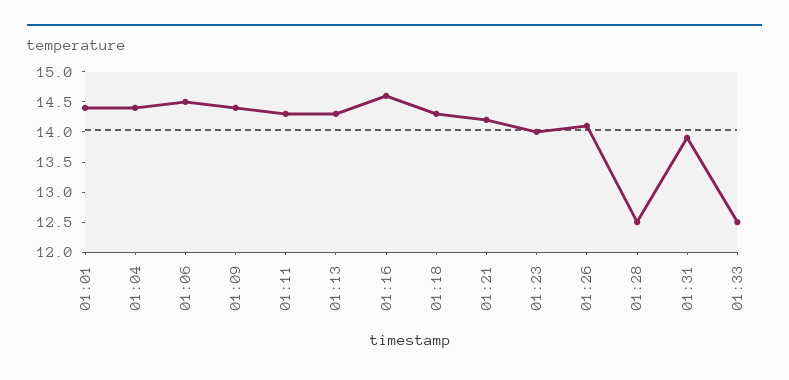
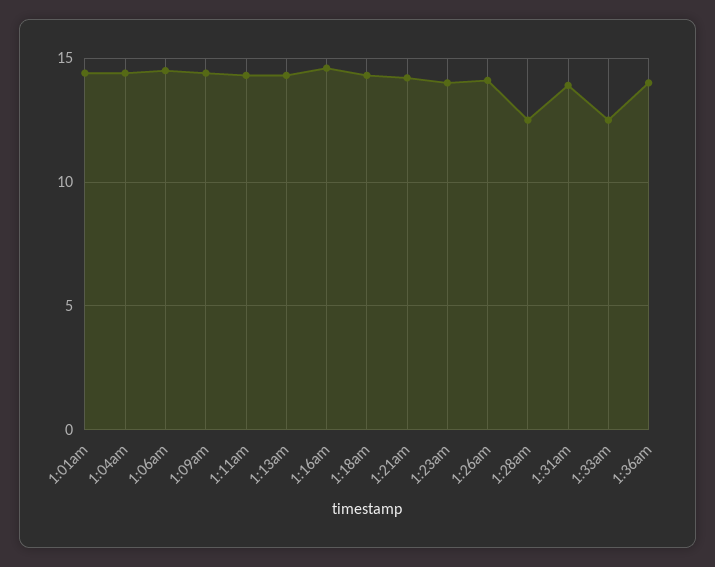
1:36am: none -> 14

